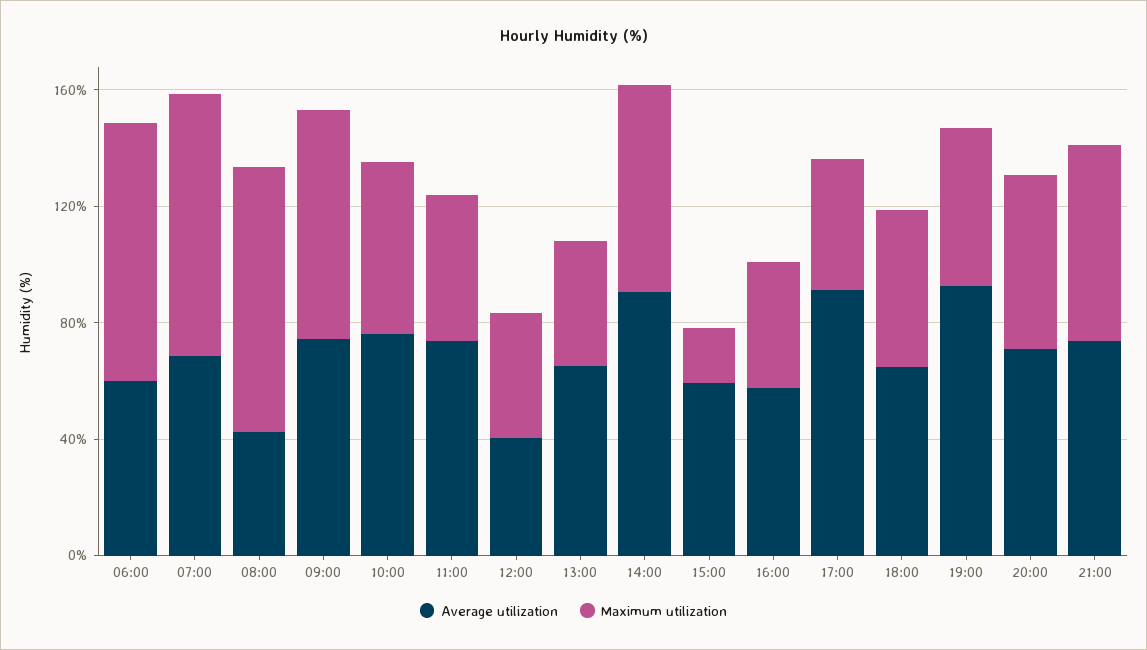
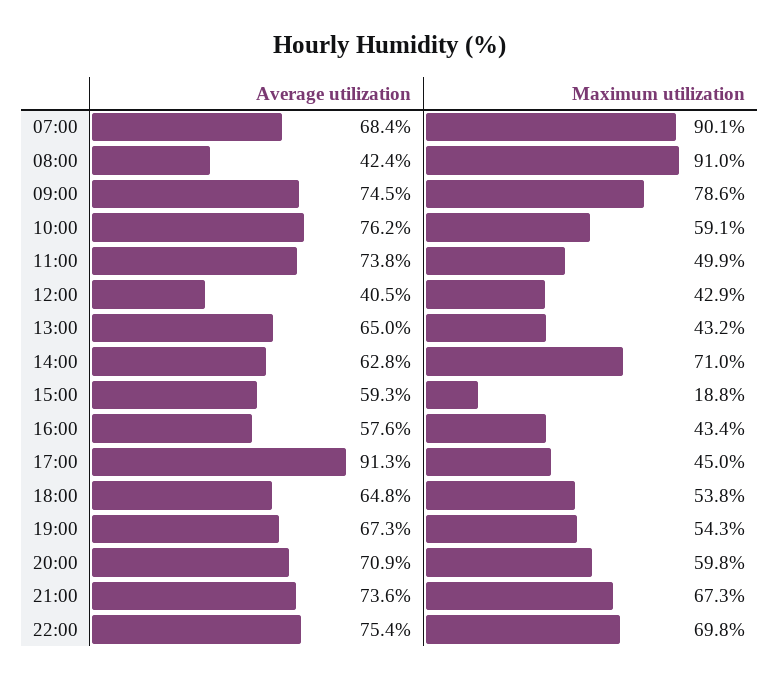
Average utilization, 06:00: 60 -> none
Maximum utilization, 06:00: 90 -> none
Average utilization, 14:00: 90 -> 62.8
Average utilization, 19:00: 90 -> 67.3
Average utilization, 22:00: none -> 75.4
Maximum utilization, 22:00: none -> 69.8

